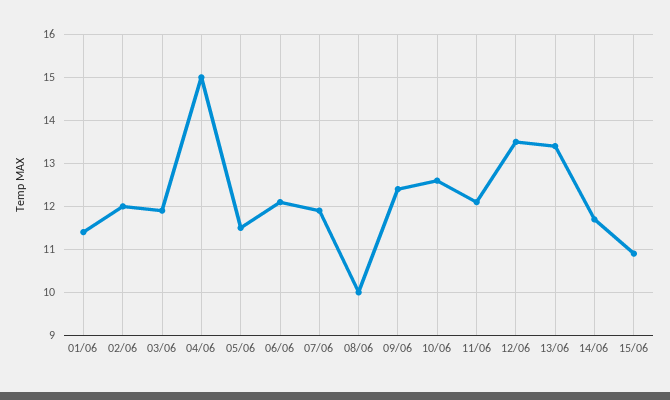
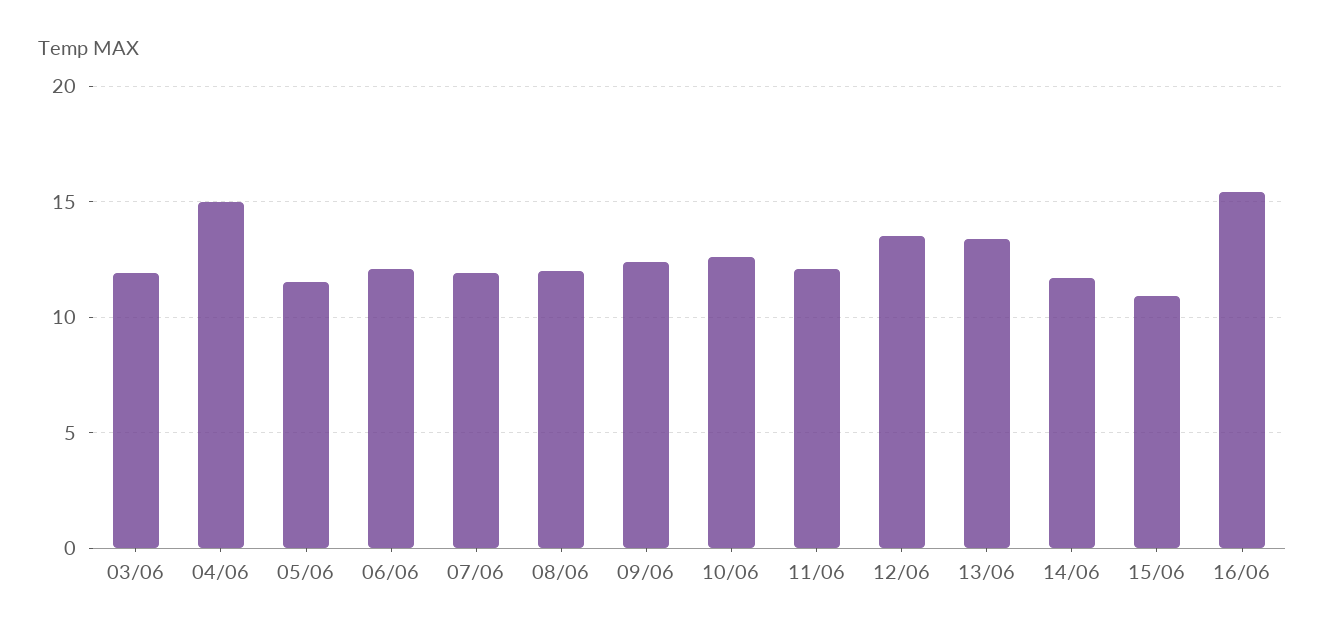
01/06: 11.5 -> none
02/06: 12 -> none
08/06: 10 -> 12
16/06: none -> 15.5

